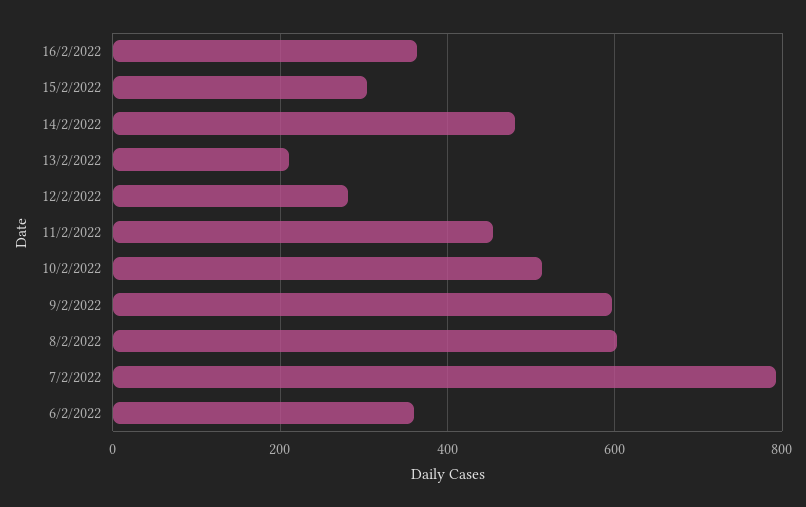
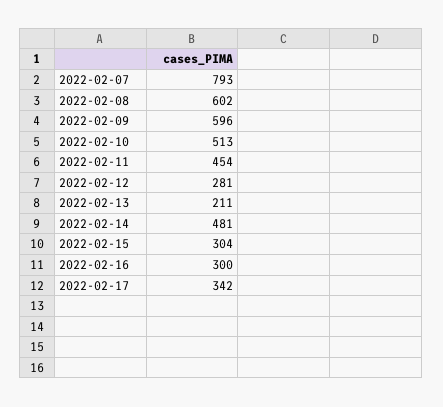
16/2/2022: 360 -> 300
6/2/2022: 360 -> none
2022-02-17: none -> 342

